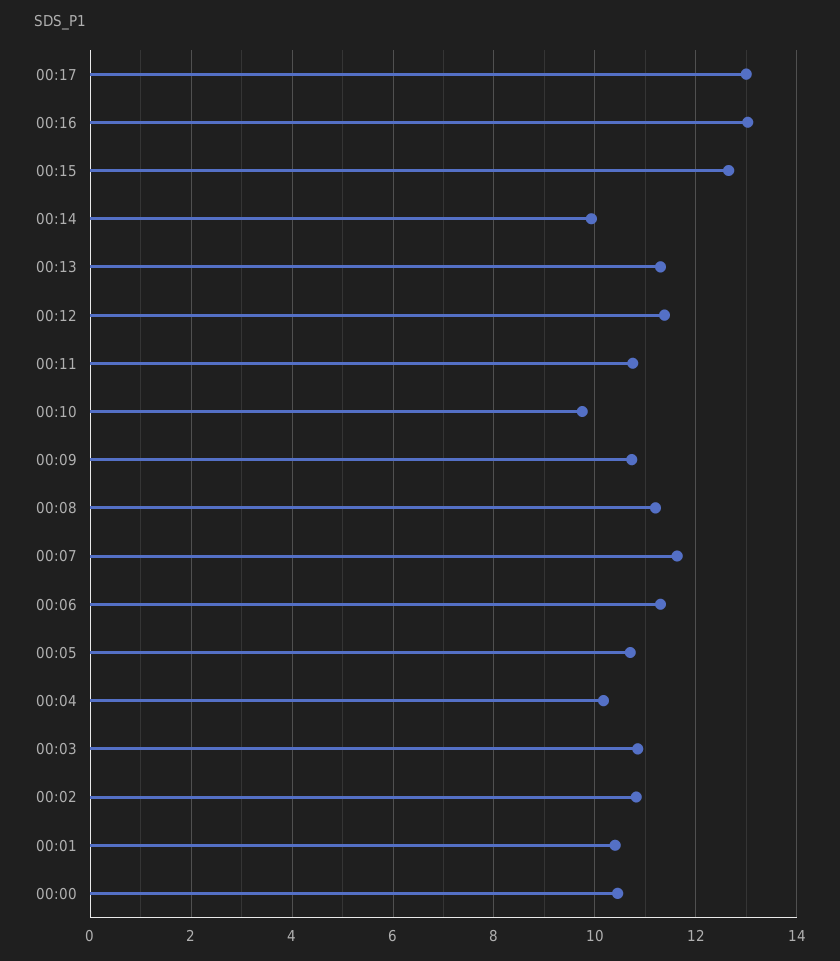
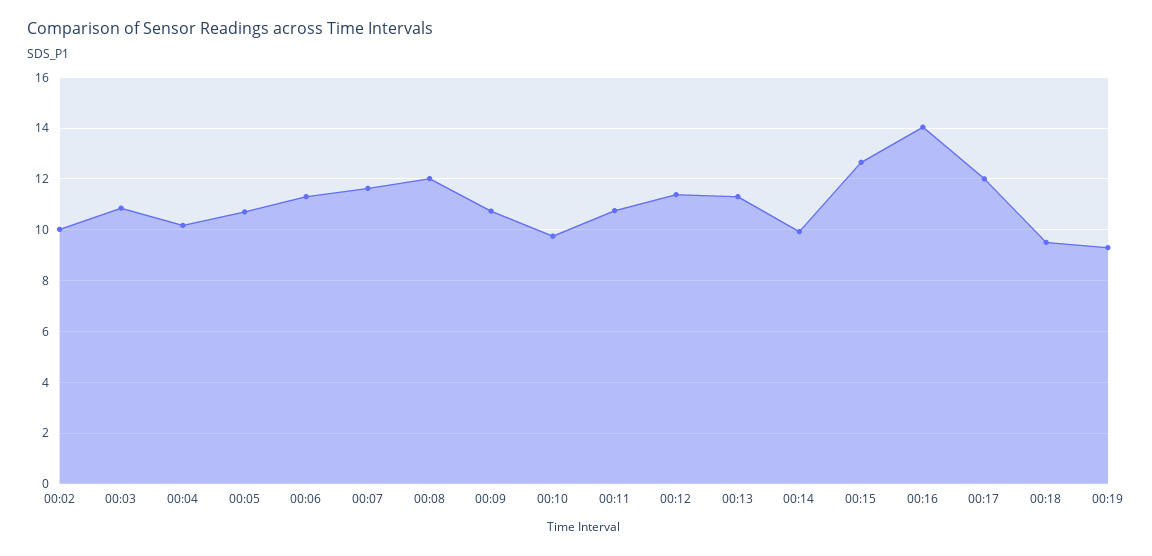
00:17: 13 -> 12
00:16: 13 -> 14
00:08: 11.2 -> 12
00:02: 10.8 -> 10
00:01: 10.4 -> none
00:00: 10.4 -> none
00:18: none -> 9.5
00:19: none -> 9.25

